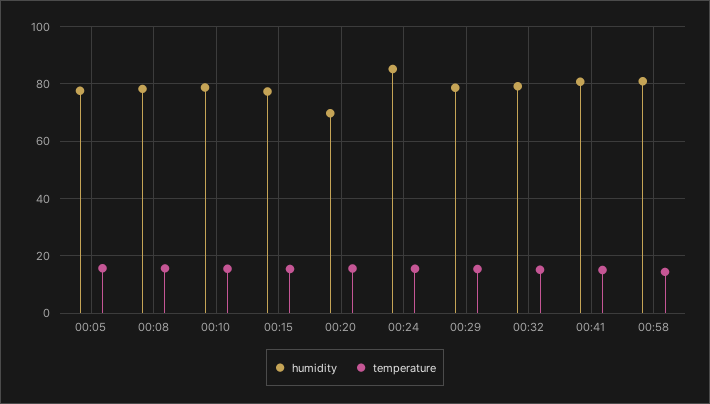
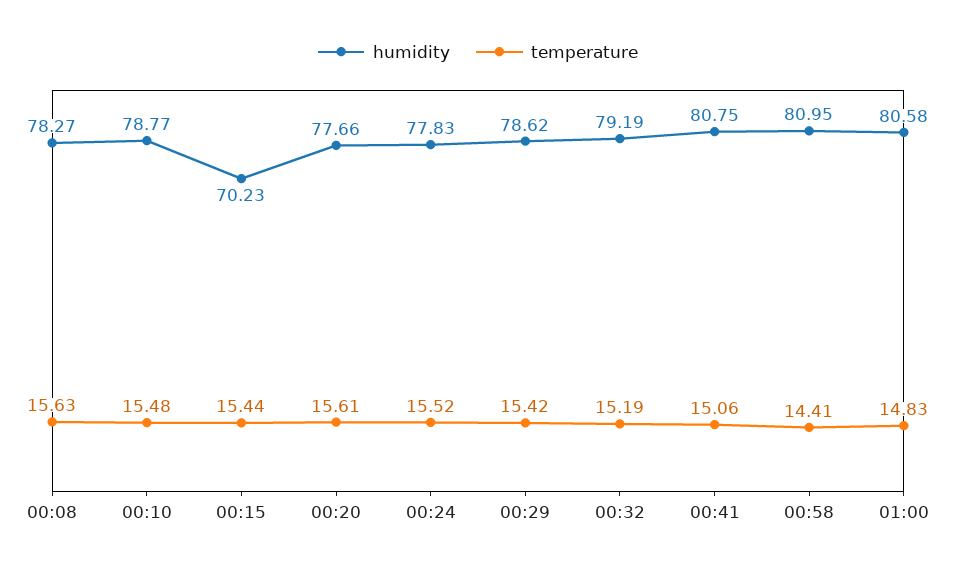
humidity, 00:05: 77.5 -> none
temperature, 00:05: 15 -> none
humidity, 00:15: 77.5 -> 70.23
humidity, 00:20: 70 -> 77.66
humidity, 00:24: 85 -> 77.83
humidity, 01:00: none -> 80.58
temperature, 01:00: none -> 14.83

